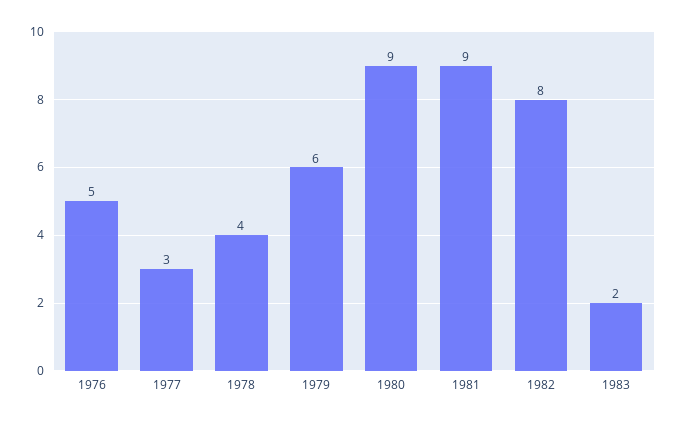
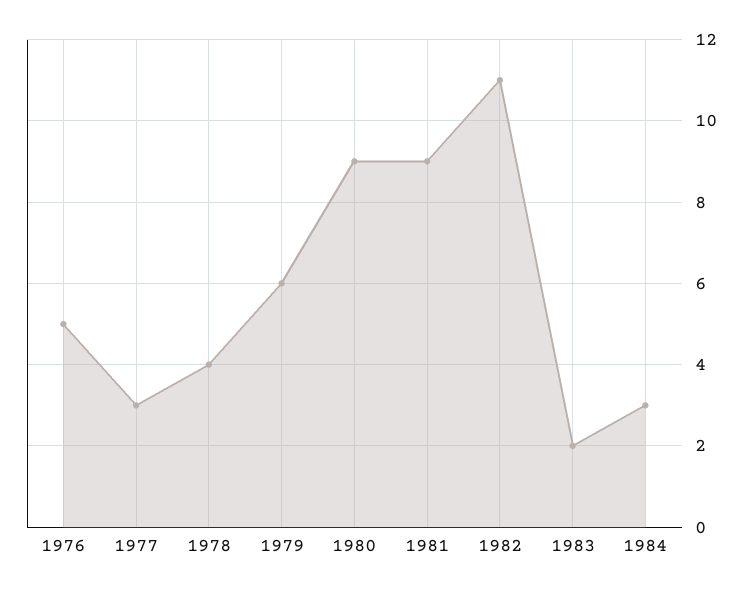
1982: 8 -> 11
1984: none -> 3

